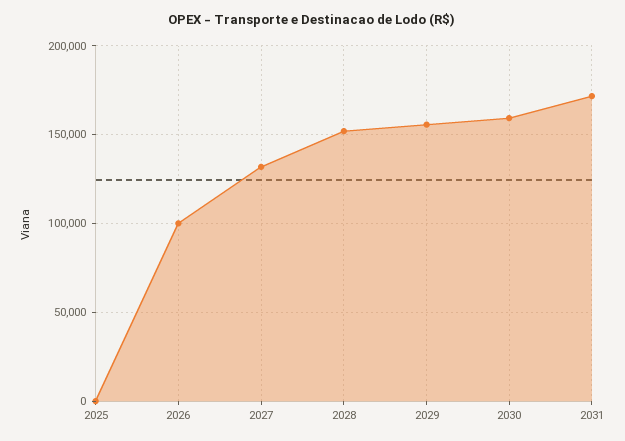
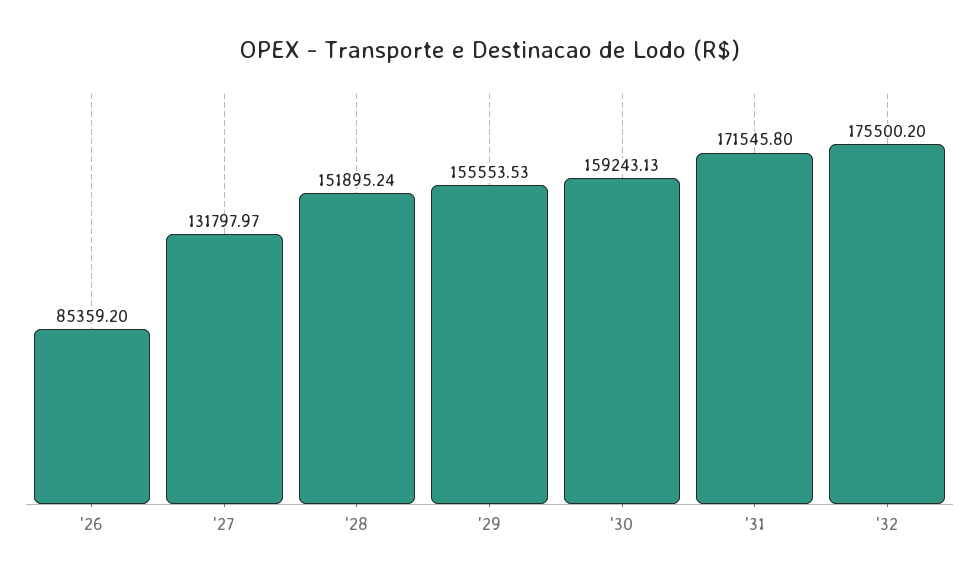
2025: 0 -> none
2026: 100000 -> 85359.2
'32: none -> 175500.2

